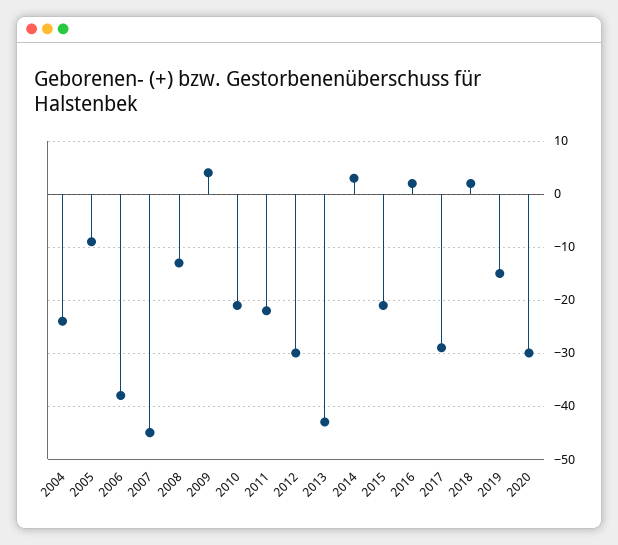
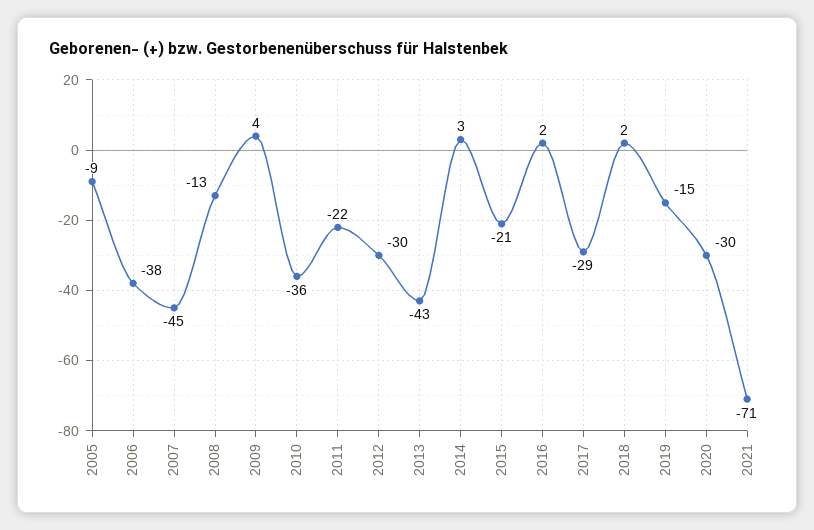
2004: -25 -> none
2010: -20 -> -36
2021: none -> -71

